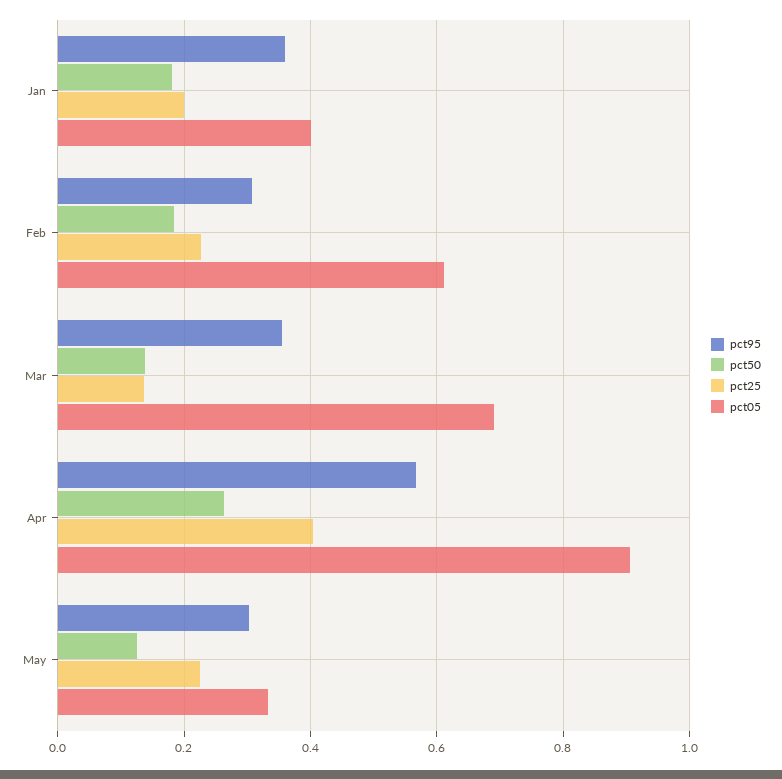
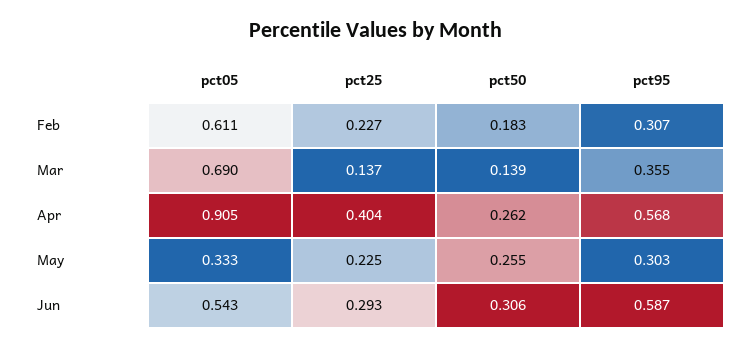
pct95, Jan: 0.36 -> none
pct50, Jan: 0.18 -> none
pct25, Jan: 0.2 -> none
pct05, Jan: 0.4 -> none
pct50, May: 0.12 -> 0.255
pct05, Jun: none -> 0.543
pct25, Jun: none -> 0.293
pct50, Jun: none -> 0.306
pct95, Jun: none -> 0.587

